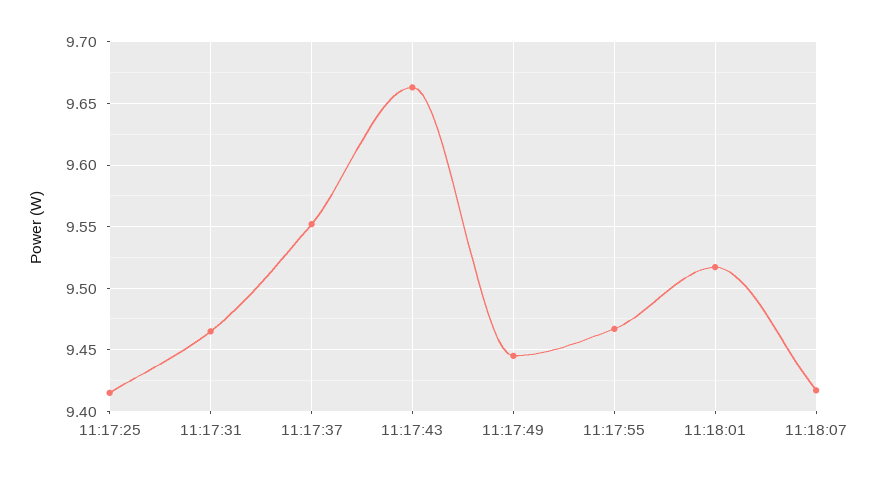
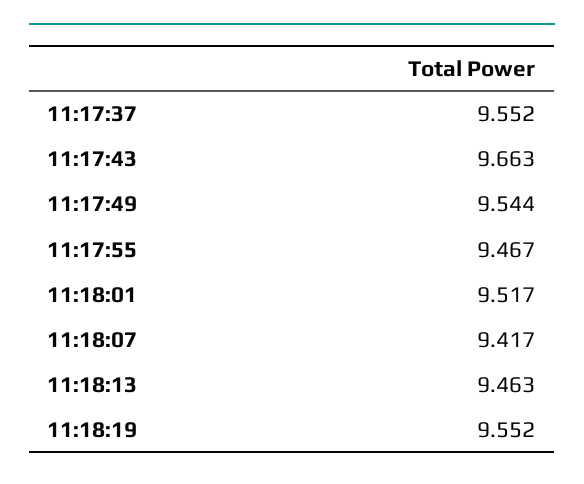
11:17:25: 9.415 -> none
11:17:31: 9.465 -> none
11:17:49: 9.445 -> 9.544
11:18:13: none -> 9.463
11:18:19: none -> 9.552

